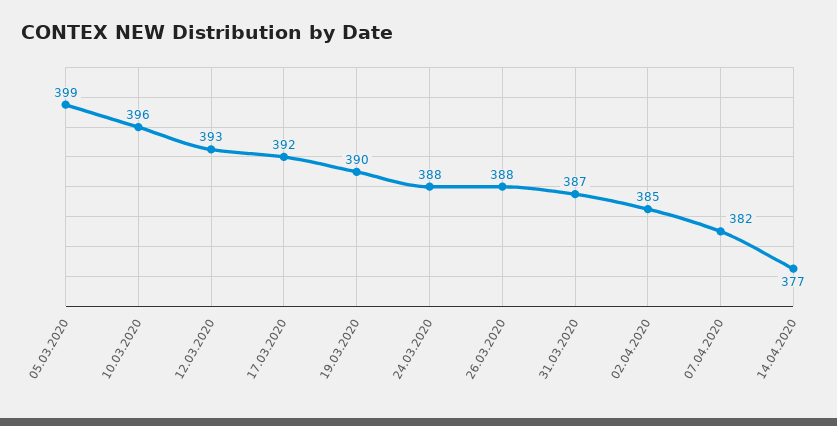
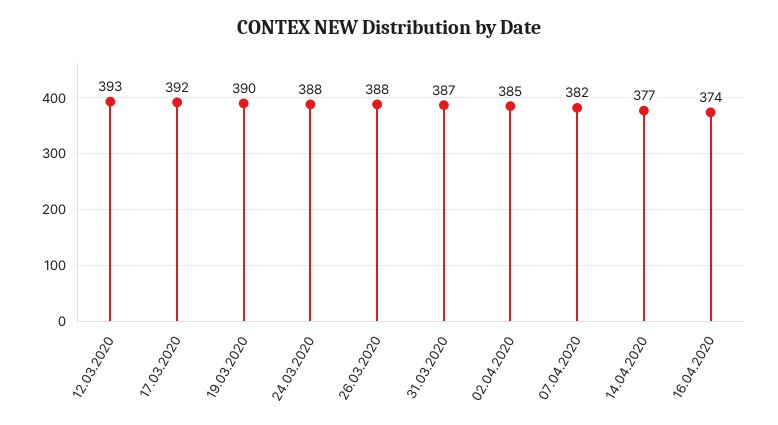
05.03.2020: 399 -> none
10.03.2020: 396 -> none
16.04.2020: none -> 374

